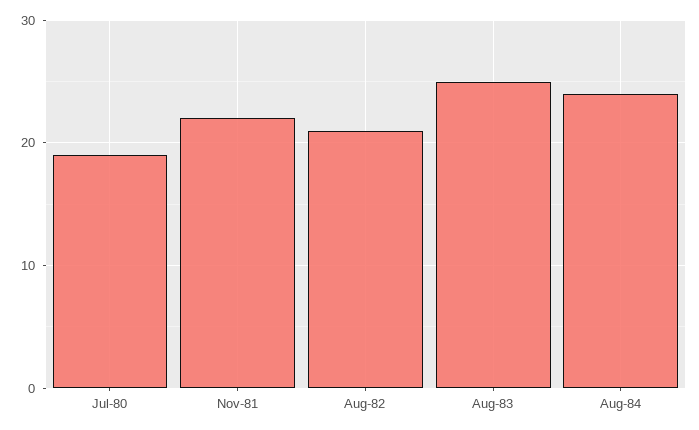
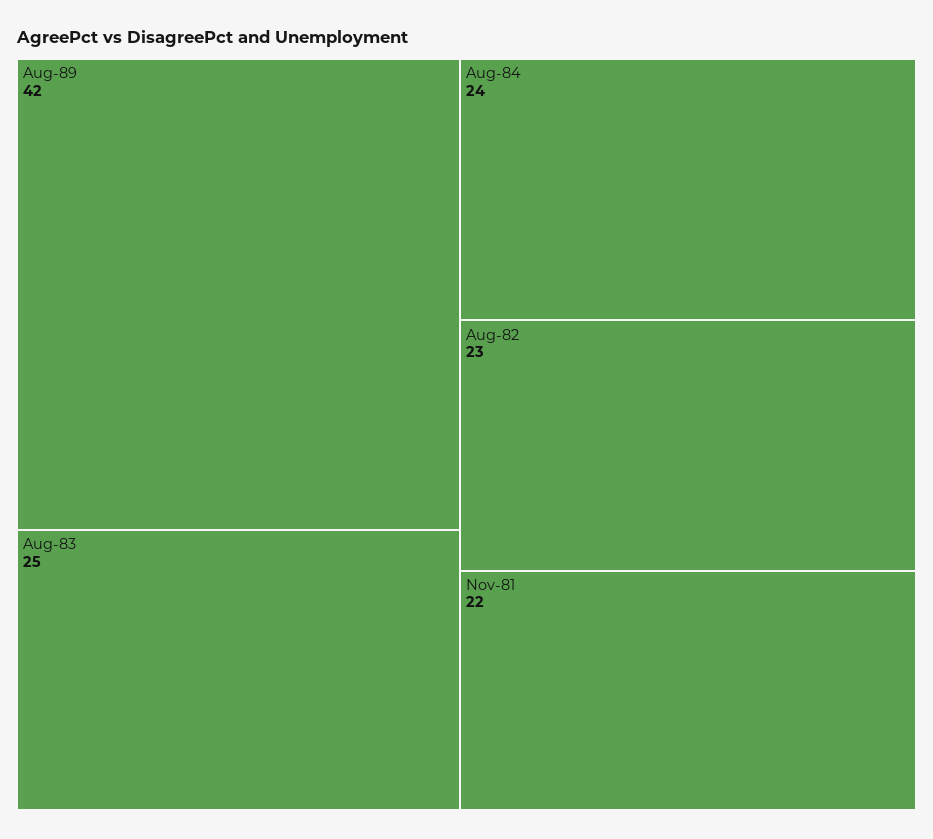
Jul-80: 19 -> none
Aug-82: 21 -> 23
Aug-89: none -> 42

